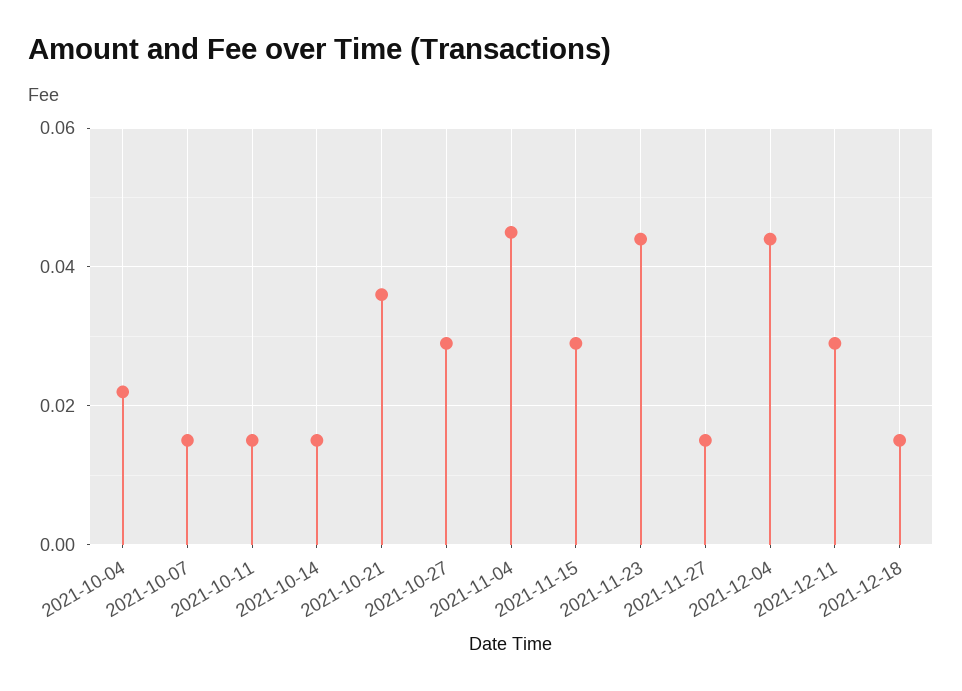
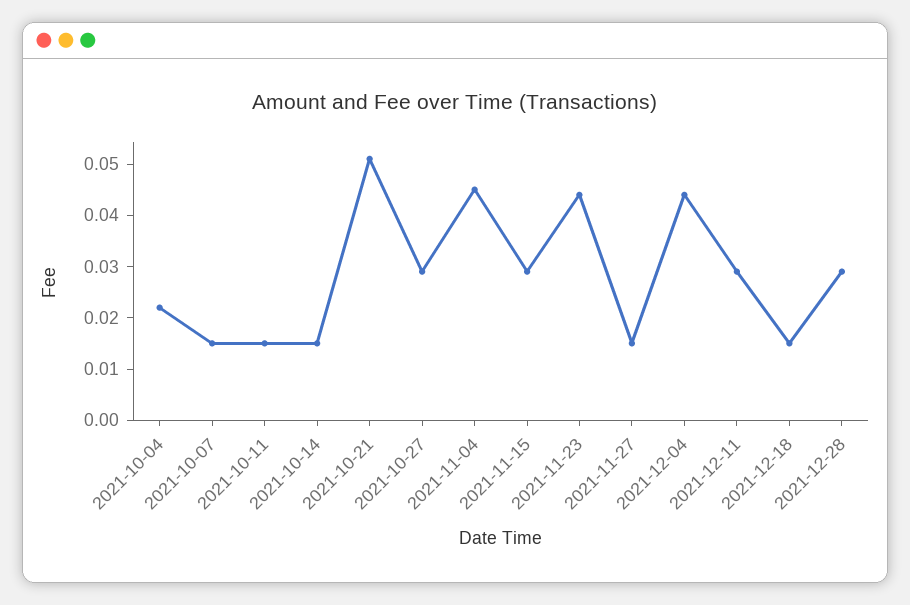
2021-10-21: 0.035 -> 0.05
2021-12-28: none -> 0.03

